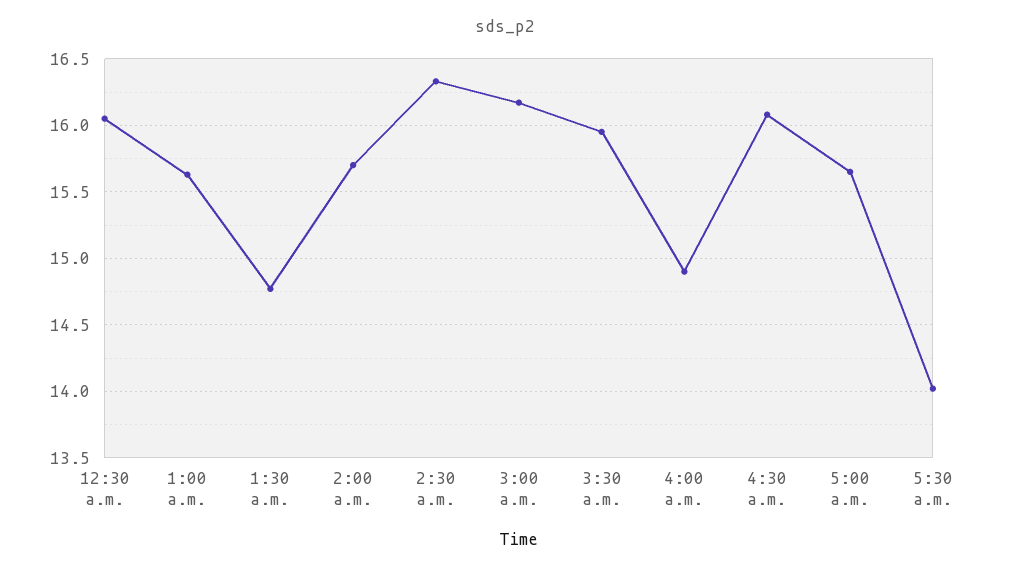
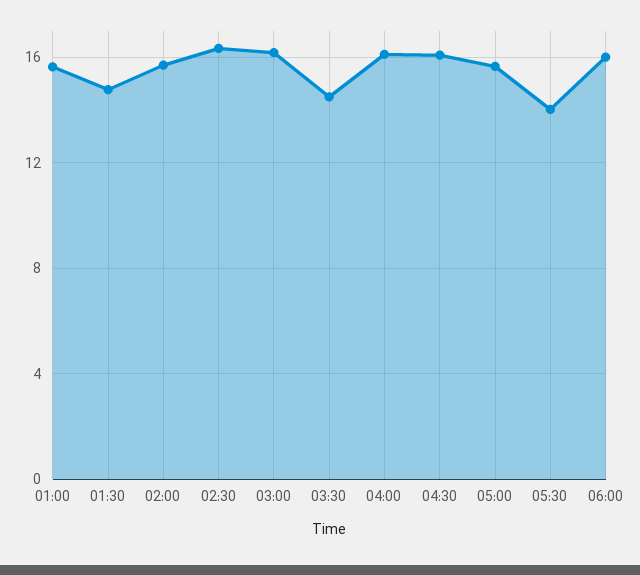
12:30 a.m.: 16.05 -> none
3:30 a.m.: 15.95 -> 14.5
4:00 a.m.: 14.9 -> 16
06:00: none -> 16

